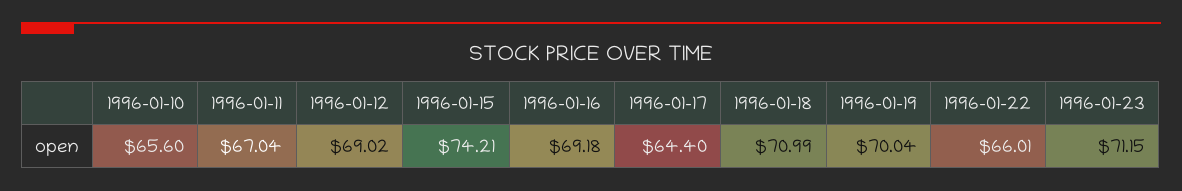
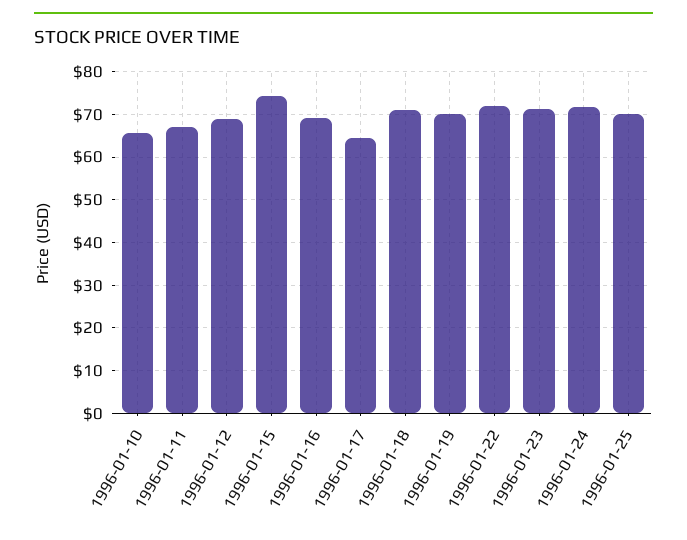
1996-01-22: 66.01 -> 72
1996-01-24: none -> 72
1996-01-25: none -> 70

